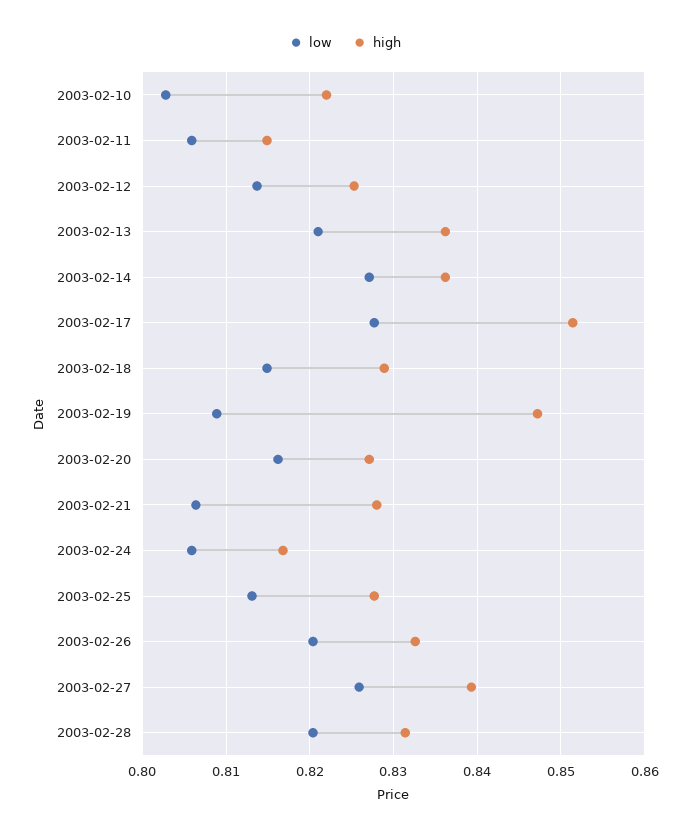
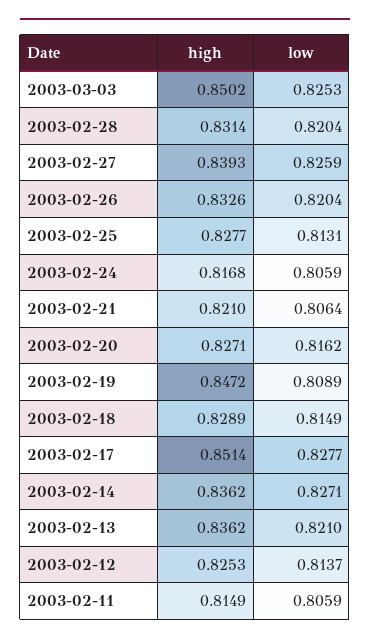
low, 2003-02-10: 0.803 -> none
high, 2003-02-10: 0.822 -> none
high, 2003-02-21: 0.828 -> 0.821
high, 2003-03-03: none -> 0.8502
low, 2003-03-03: none -> 0.8253

